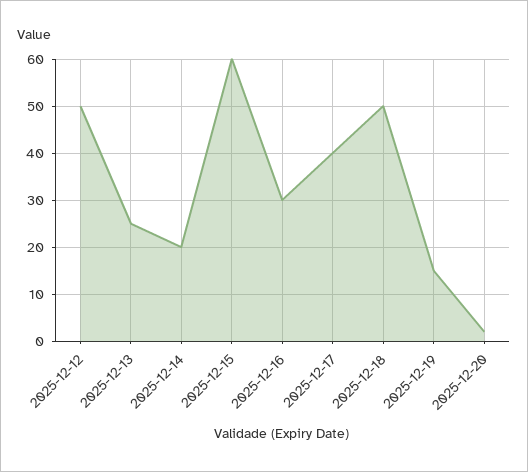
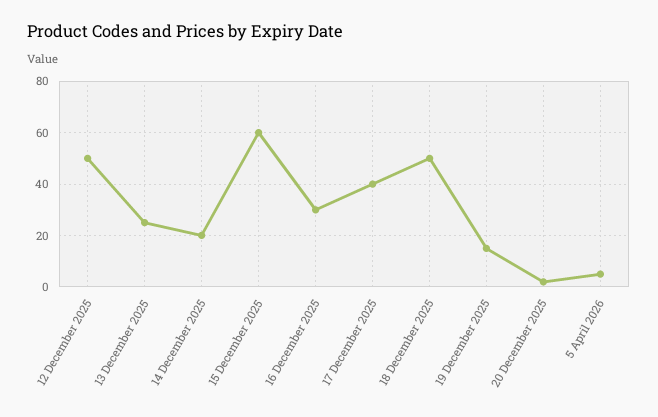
5 April 2026: none -> 5

